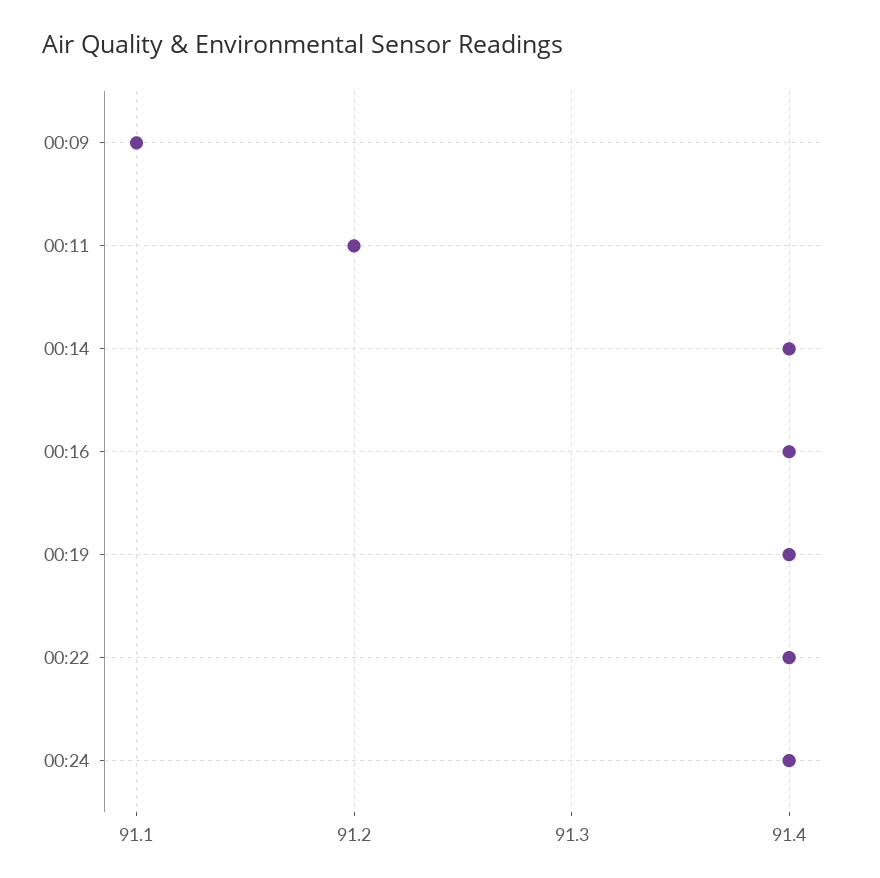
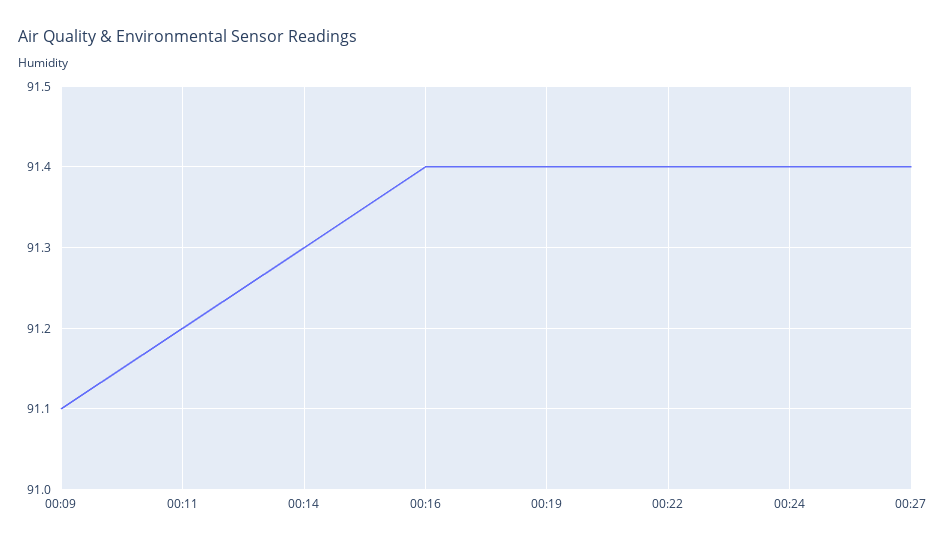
00:14: 91.4 -> 91.3
00:27: none -> 91.4

